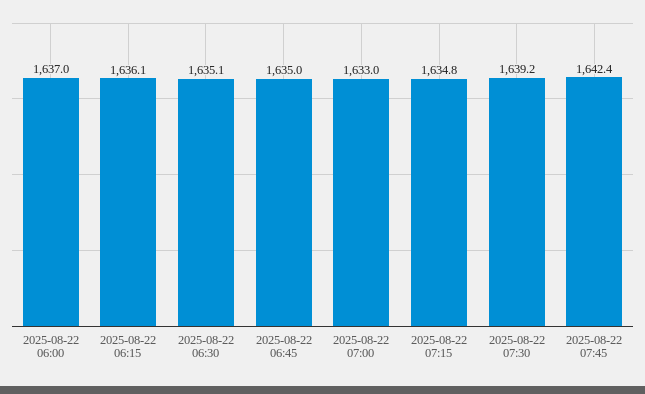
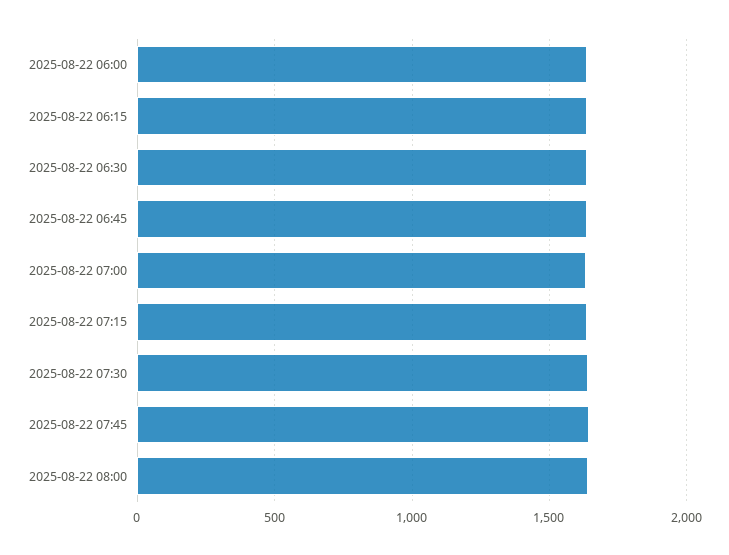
2025-08-22 08:00: none -> 1650

